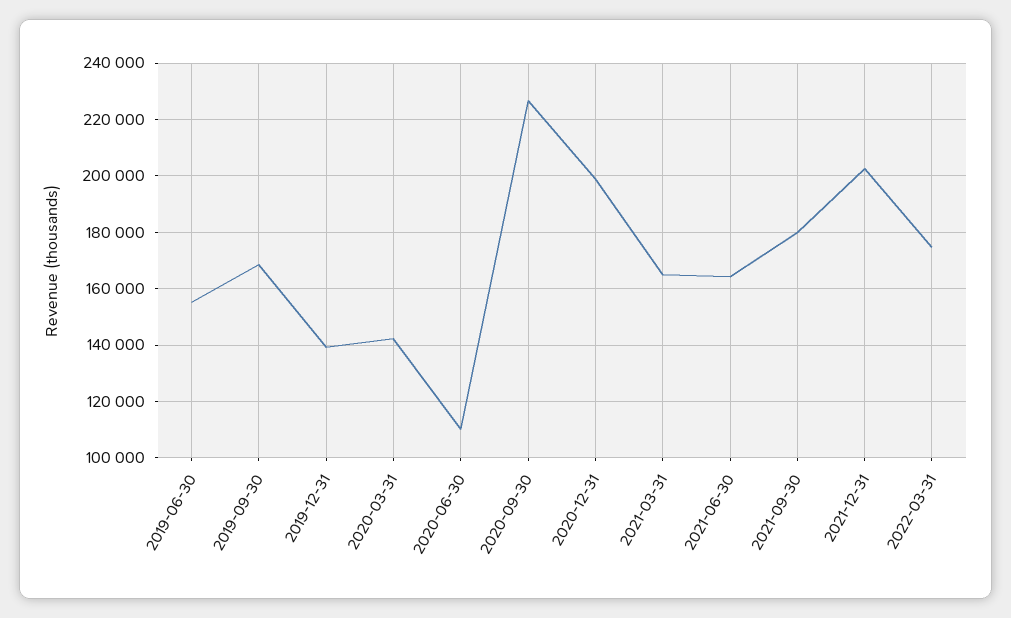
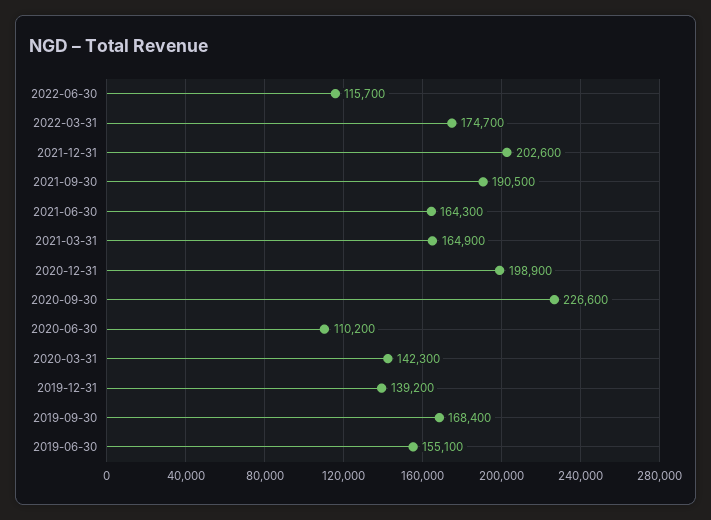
2021-09-30: 180000 -> 190500
2022-06-30: none -> 115700

